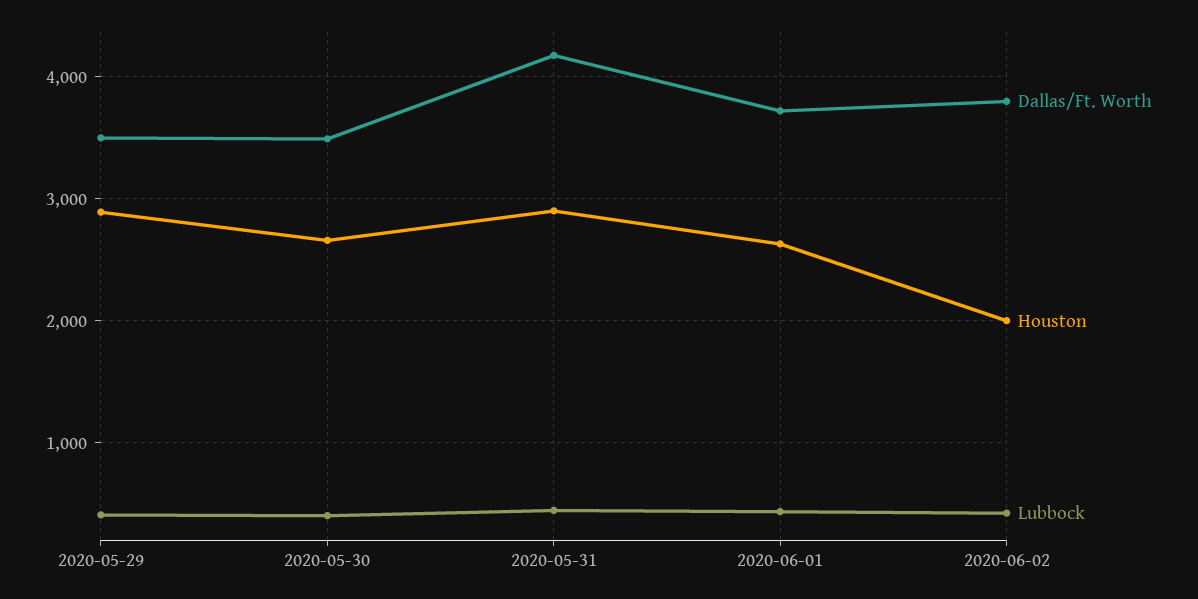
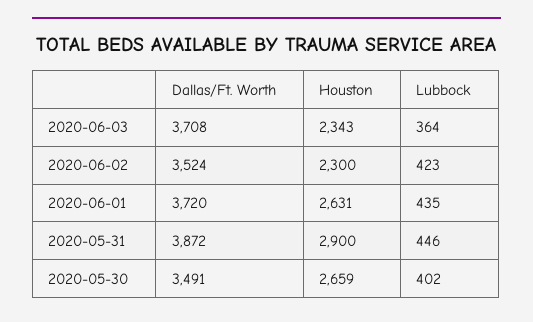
Dallas/Ft. Worth, 2020-05-29: 3500 -> none
Houston, 2020-05-29: 2900 -> none
Lubbock, 2020-05-29: 400 -> none
Dallas/Ft. Worth, 2020-05-31: 4200 -> 3872
Dallas/Ft. Worth, 2020-06-02: 3800 -> 3524
Houston, 2020-06-02: 2000 -> 2300
Dallas/Ft. Worth, 2020-06-03: none -> 3708
Houston, 2020-06-03: none -> 2343
Lubbock, 2020-06-03: none -> 364

